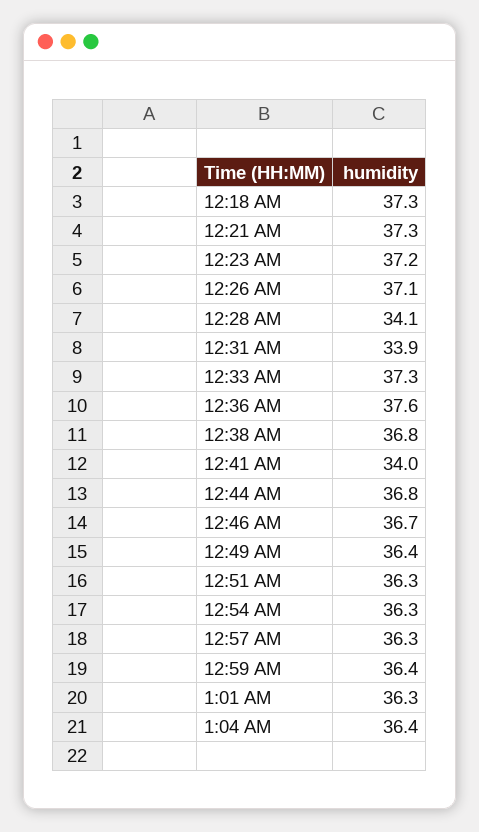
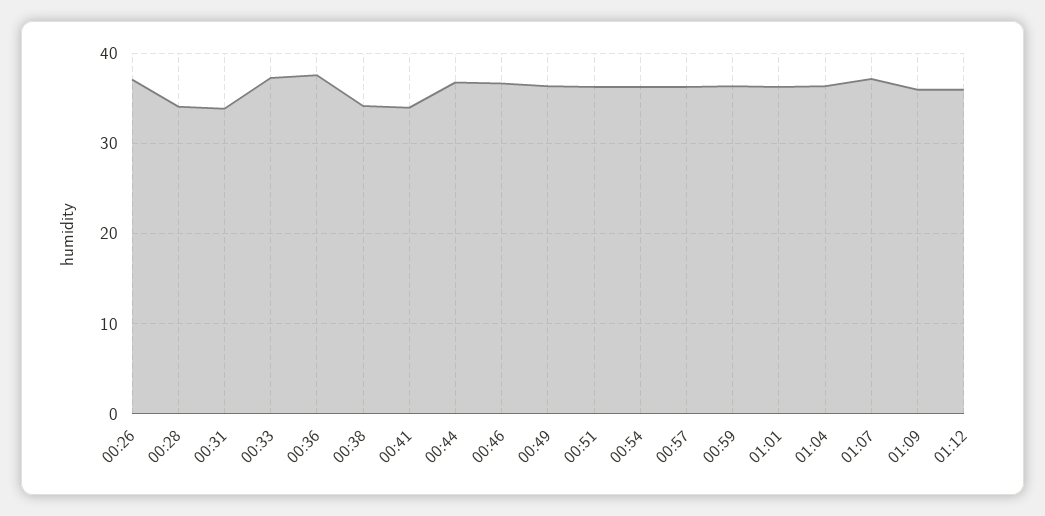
12:18 AM: 37.3 -> none
12:21 AM: 37.3 -> none
12:23 AM: 37.2 -> none
12:38 AM: 36.8 -> 34
01:07: none -> 37
01:09: none -> 36
01:12: none -> 36

